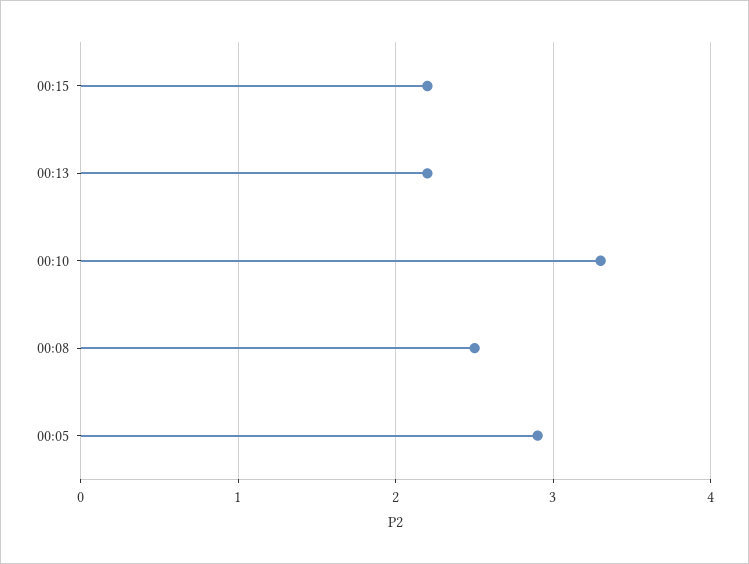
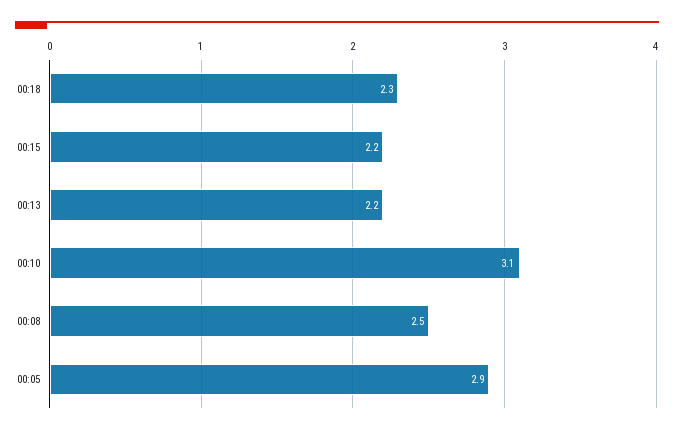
00:10: 3.3 -> 3.1
00:18: none -> 2.3

